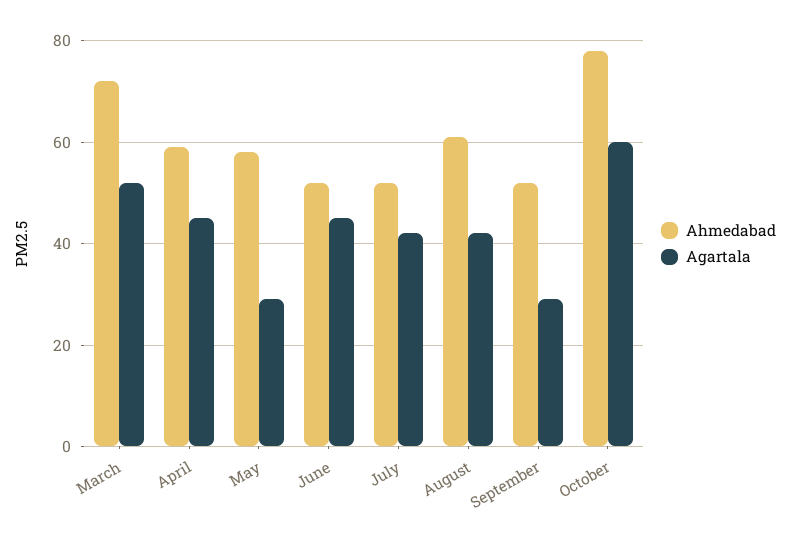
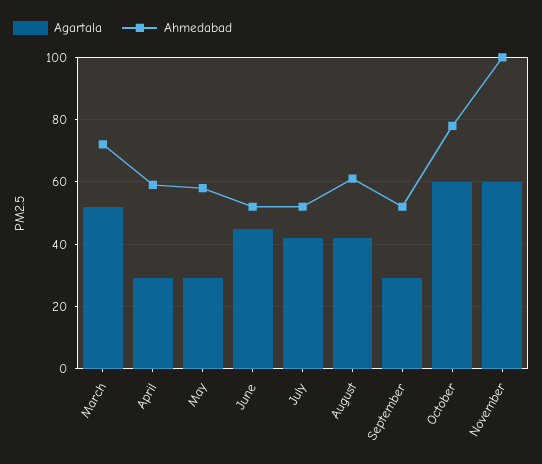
Agartala, April: 45 -> 30
Agartala, November: none -> 60
Ahmedabad, November: none -> 100

